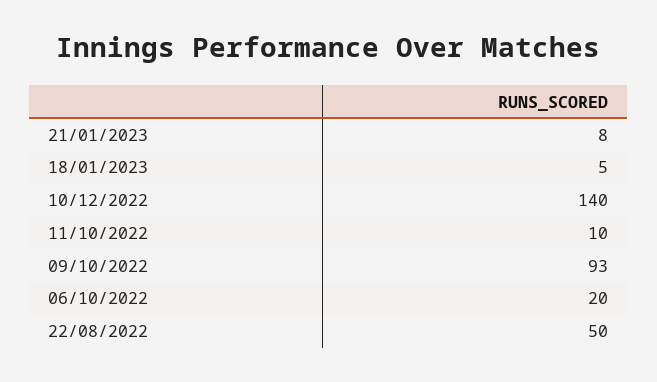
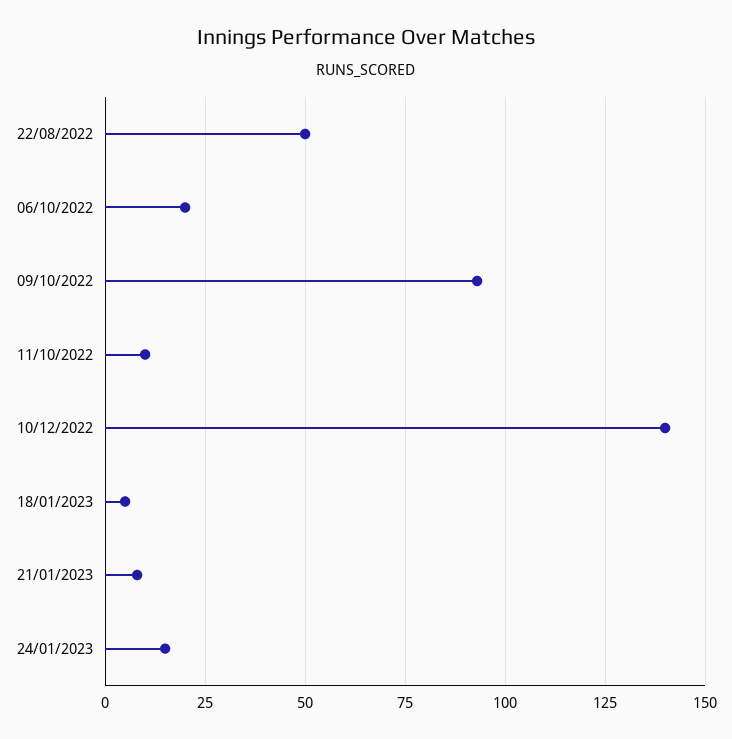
24/01/2023: none -> 15

